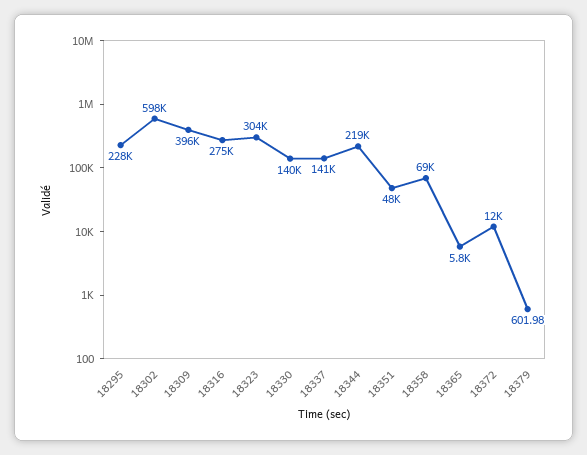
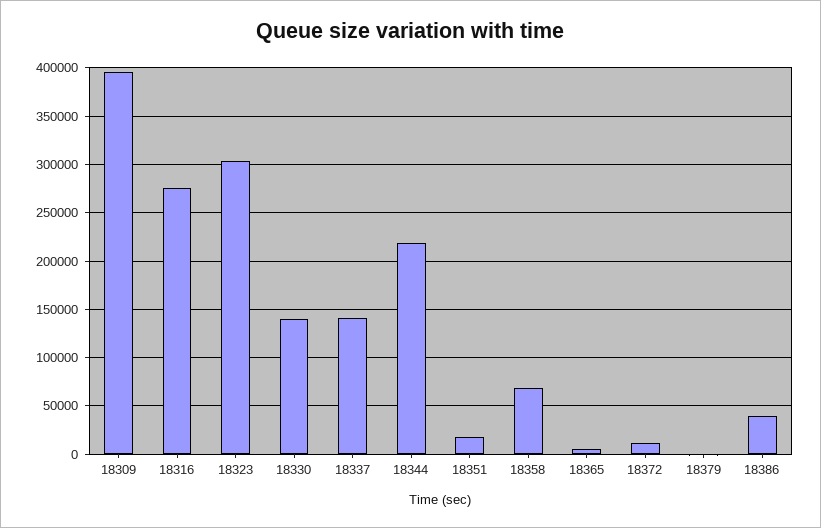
18295: 228000 -> none
18302: 598000 -> none
18351: 48000 -> 20000
18386: none -> 40000

